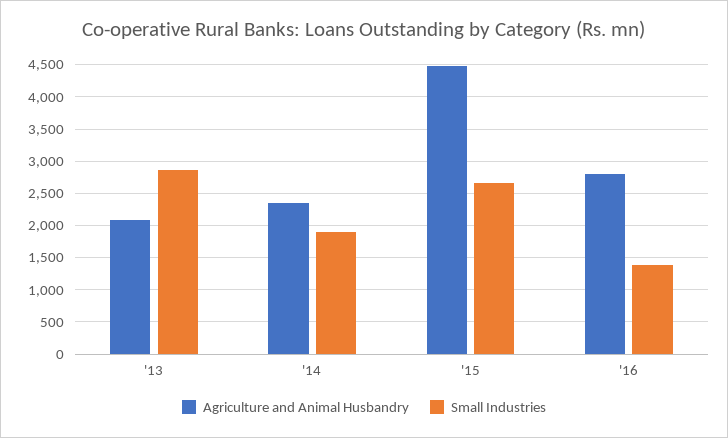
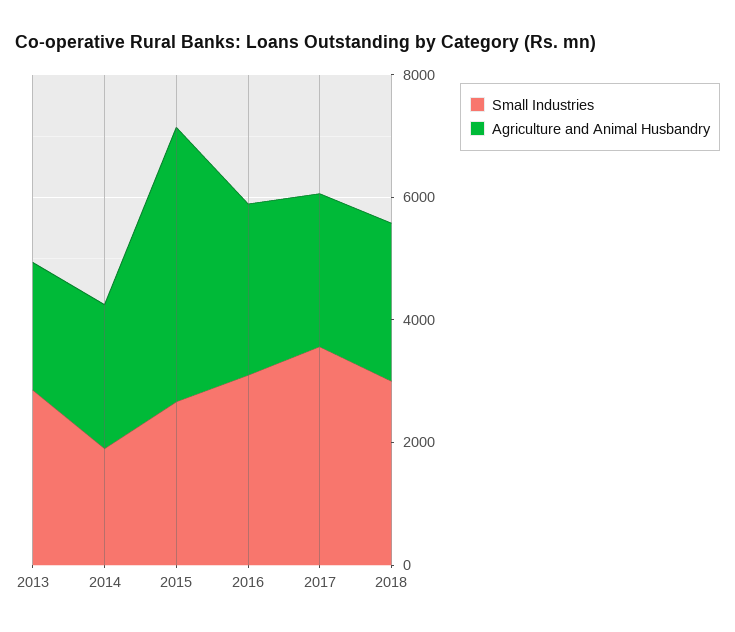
Small Industries, '16: 1400 -> 3000
Small Industries, 2017: none -> 3500
Agriculture and Animal Husbandry, 2017: none -> 2500
Small Industries, 2018: none -> 3000
Agriculture and Animal Husbandry, 2018: none -> 2500

